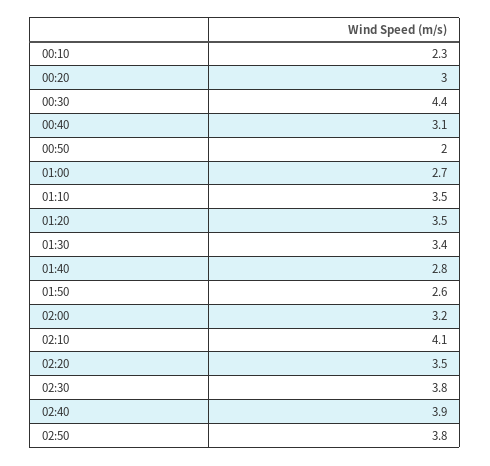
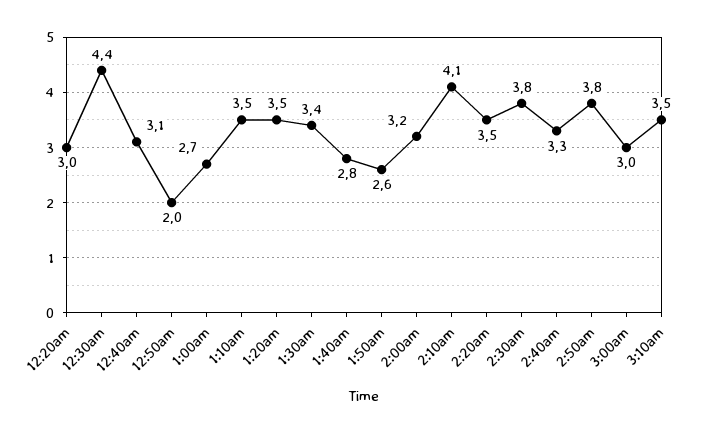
00:10: 2.3 -> none
02:40: 3.9 -> 3.3
3:00am: none -> 3
3:10am: none -> 3.5

